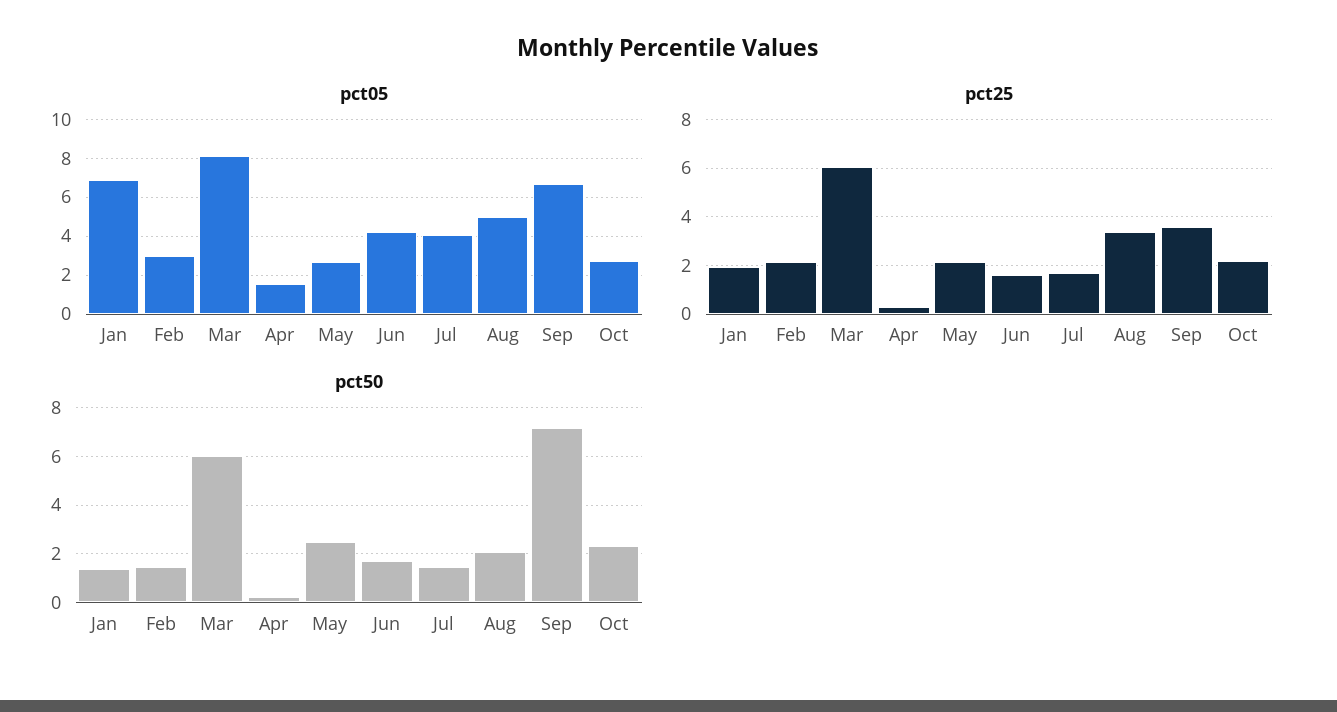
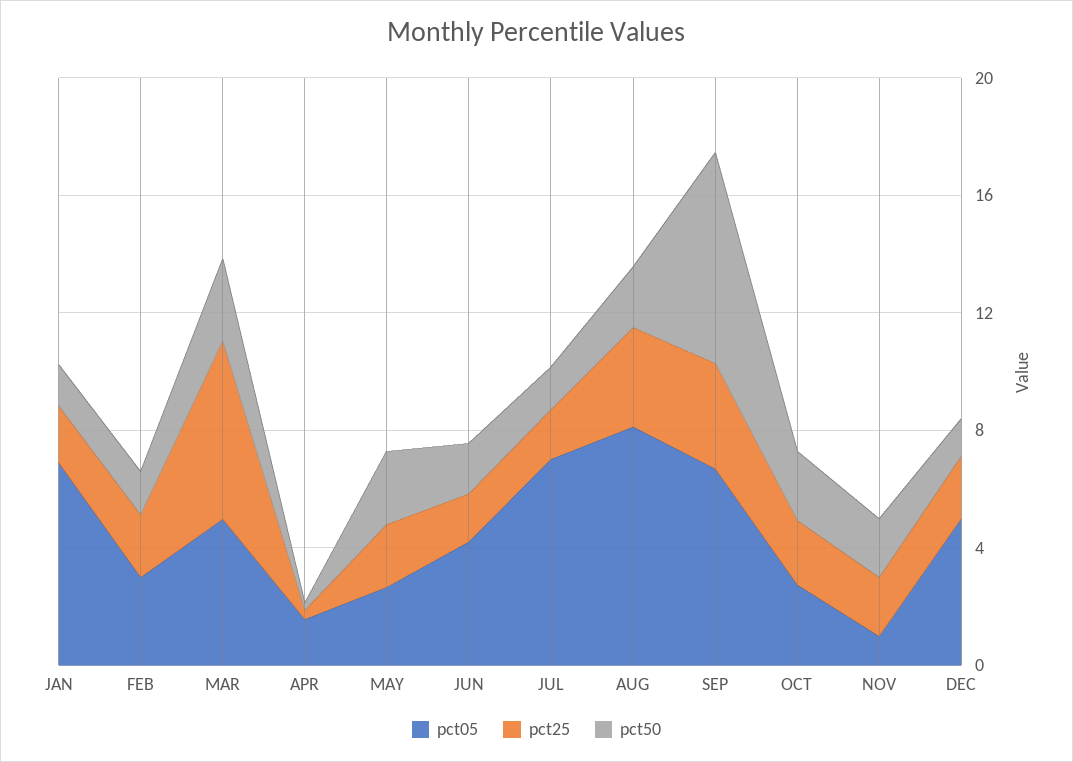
pct05, Mar: 8 -> 5
pct05, Jul: 4 -> 7
pct05, Aug: 5 -> 8
pct50, Mar: 6 -> 3
pct05, NOV: none -> 1
pct25, NOV: none -> 2
pct50, NOV: none -> 2
pct05, DEC: none -> 5
pct25, DEC: none -> 2
pct50, DEC: none -> 1

